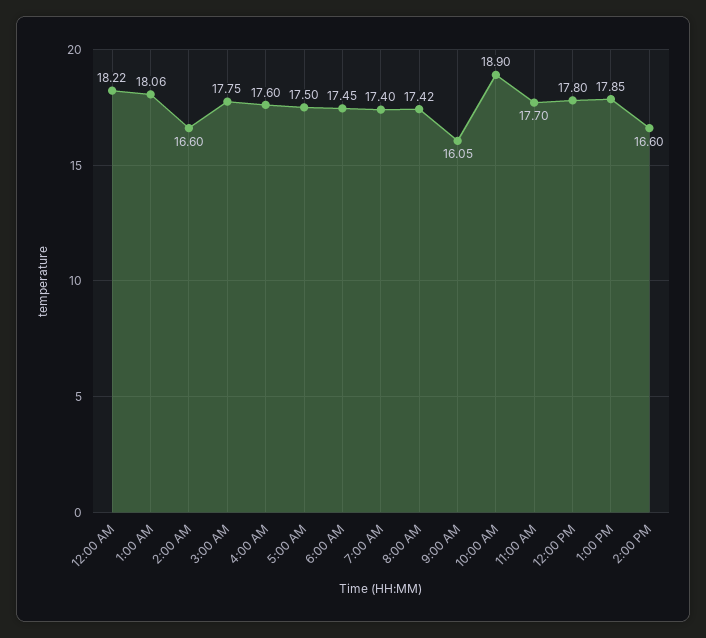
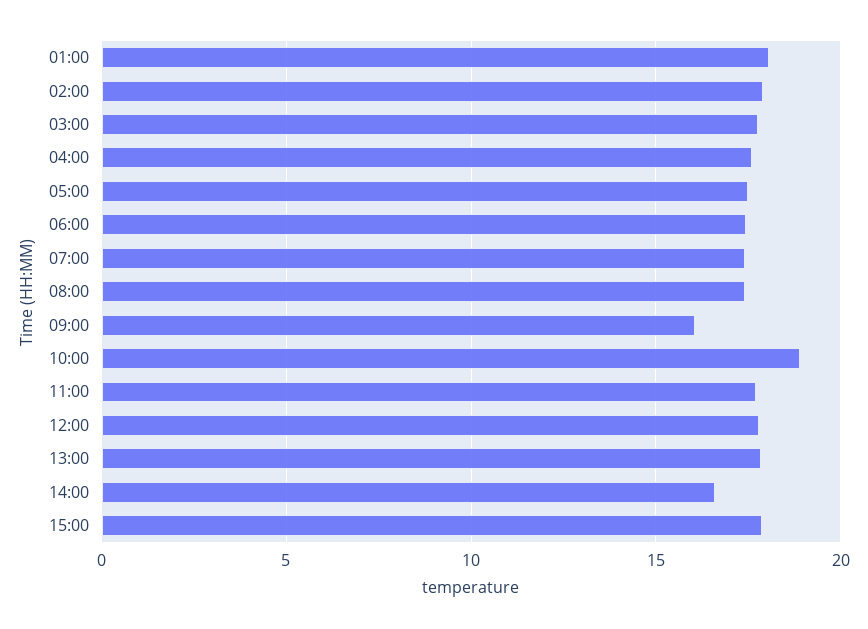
12:00 AM: 18.22 -> none
2:00 AM: 16.6 -> 18
15:00: none -> 18

